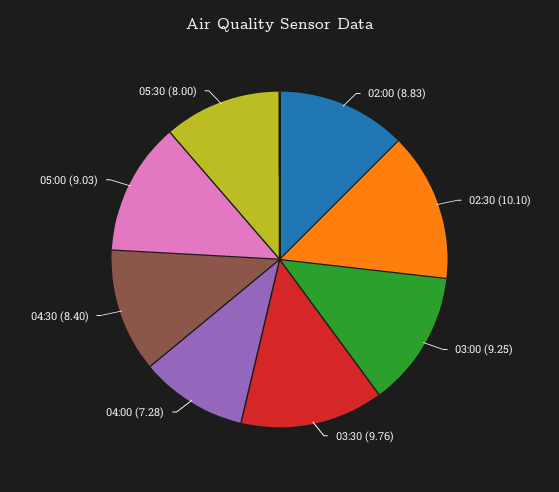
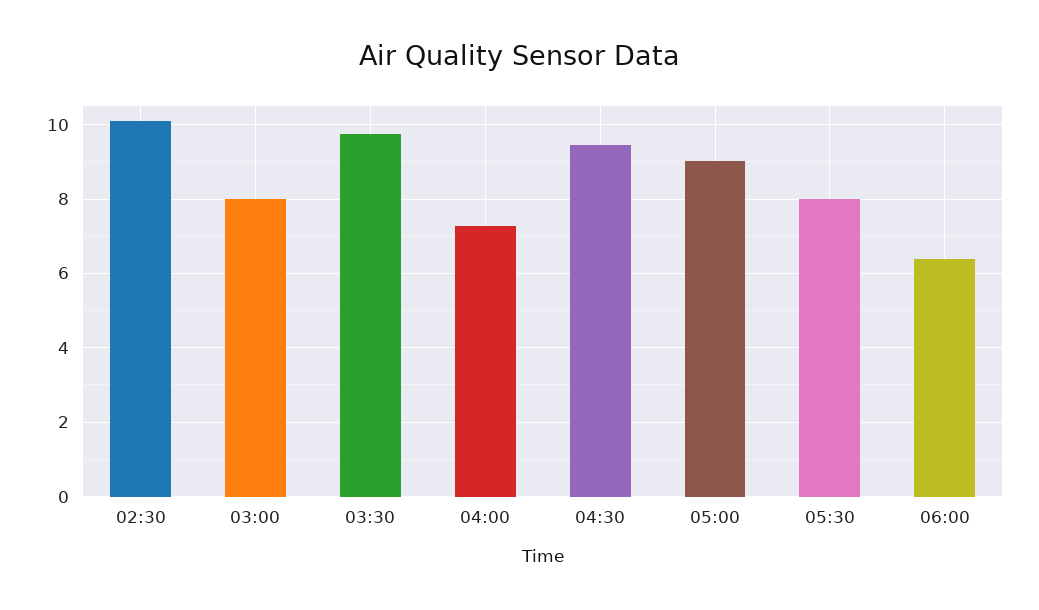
02:00: 8.83 -> none
03:00: 9.25 -> 8
04:30: 8.4 -> 9.4
06:00: none -> 6.4

